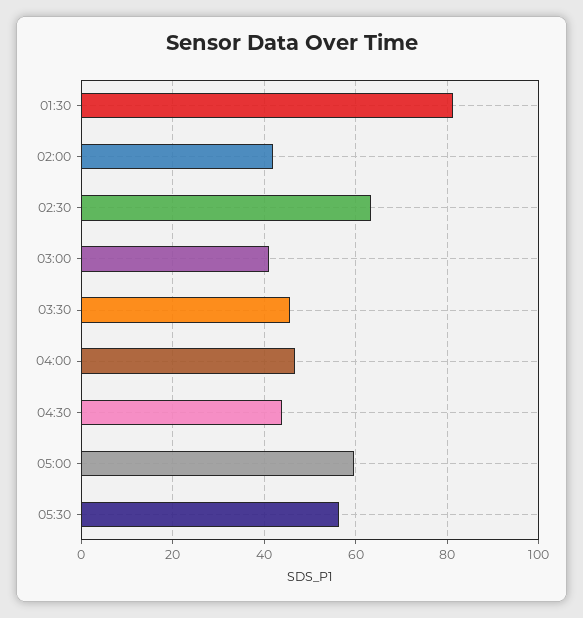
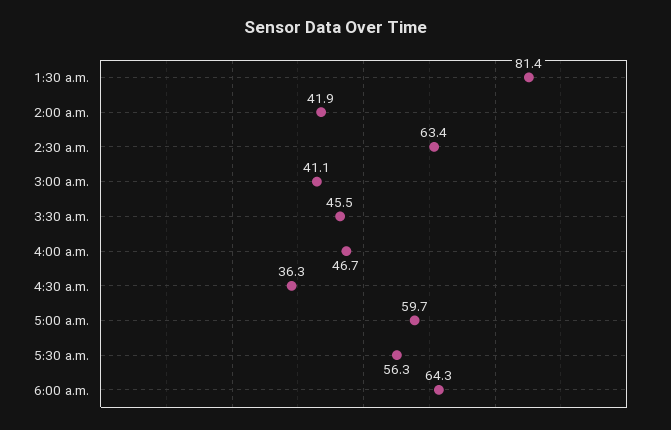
04:30: 44 -> 36.3
6:00 a.m.: none -> 64.3

